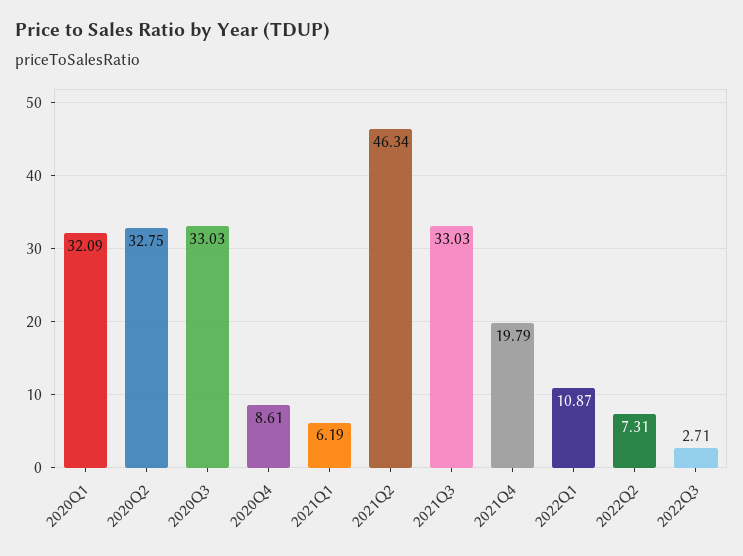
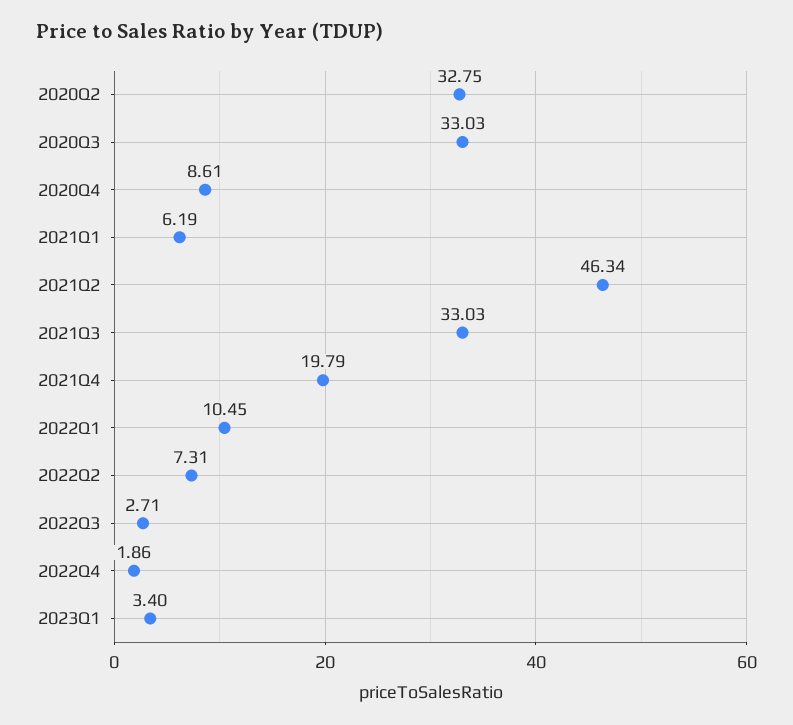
2020Q1: 32.09 -> none
2022Q1: 10.87 -> 10.45
2022Q4: none -> 1.86
2023Q1: none -> 3.4

